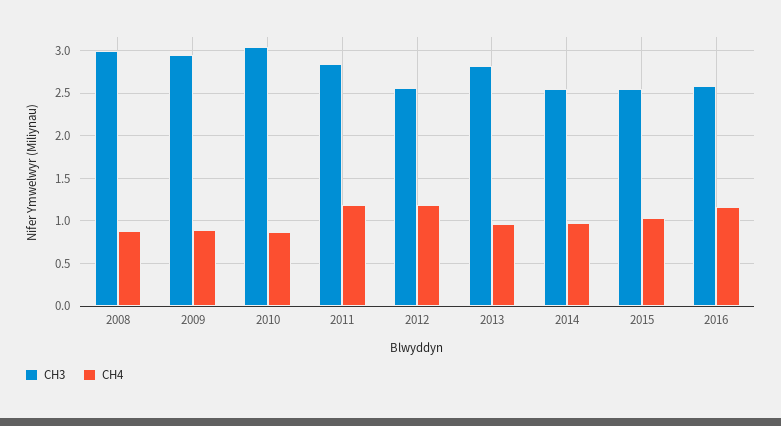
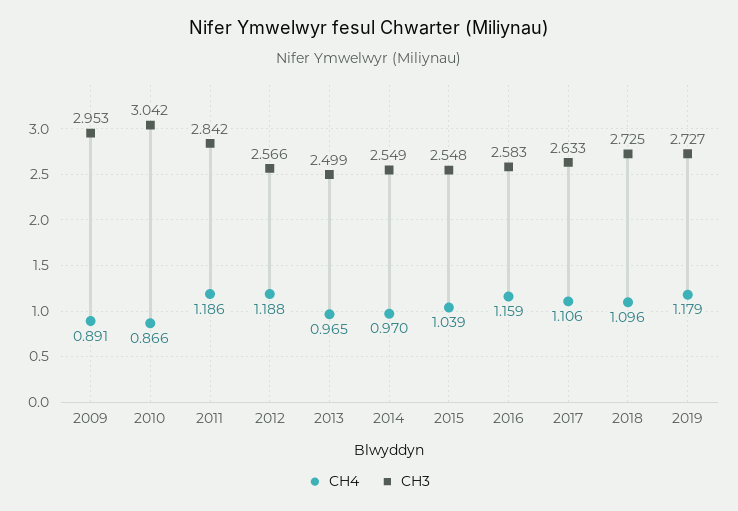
CH3, 2008: 3 -> none
CH4, 2008: 0.9 -> none
CH3, 2013: 2.8 -> 2.499
CH4, 2017: none -> 1.106
CH3, 2017: none -> 2.633
CH4, 2018: none -> 1.096
CH3, 2018: none -> 2.725
CH4, 2019: none -> 1.179
CH3, 2019: none -> 2.727

